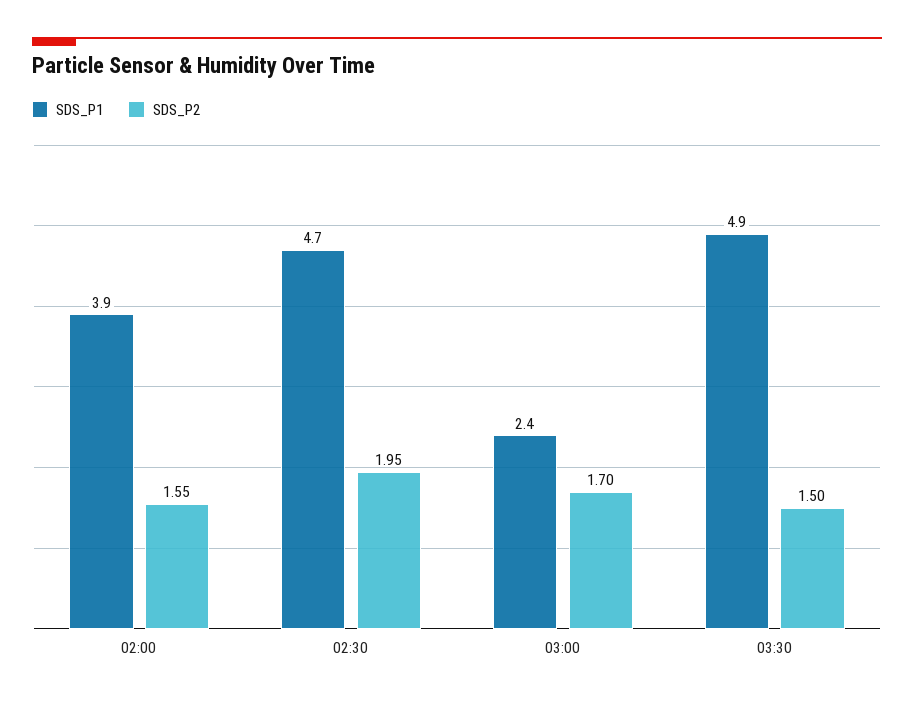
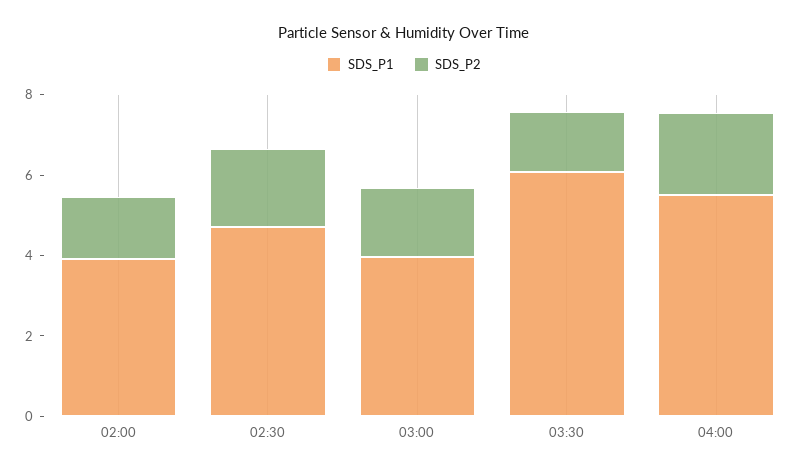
SDS_P1, 03:00: 2.4 -> 4
SDS_P1, 03:30: 4.9 -> 6
SDS_P1, 04:00: none -> 5.5
SDS_P2, 04:00: none -> 2

